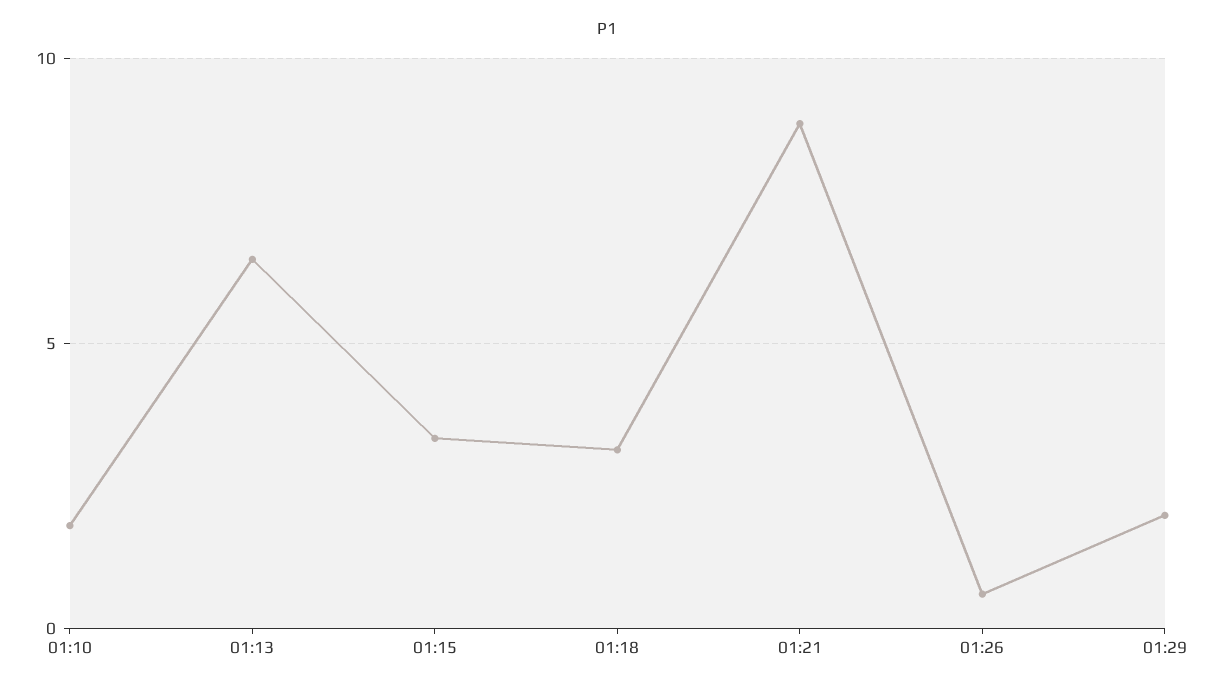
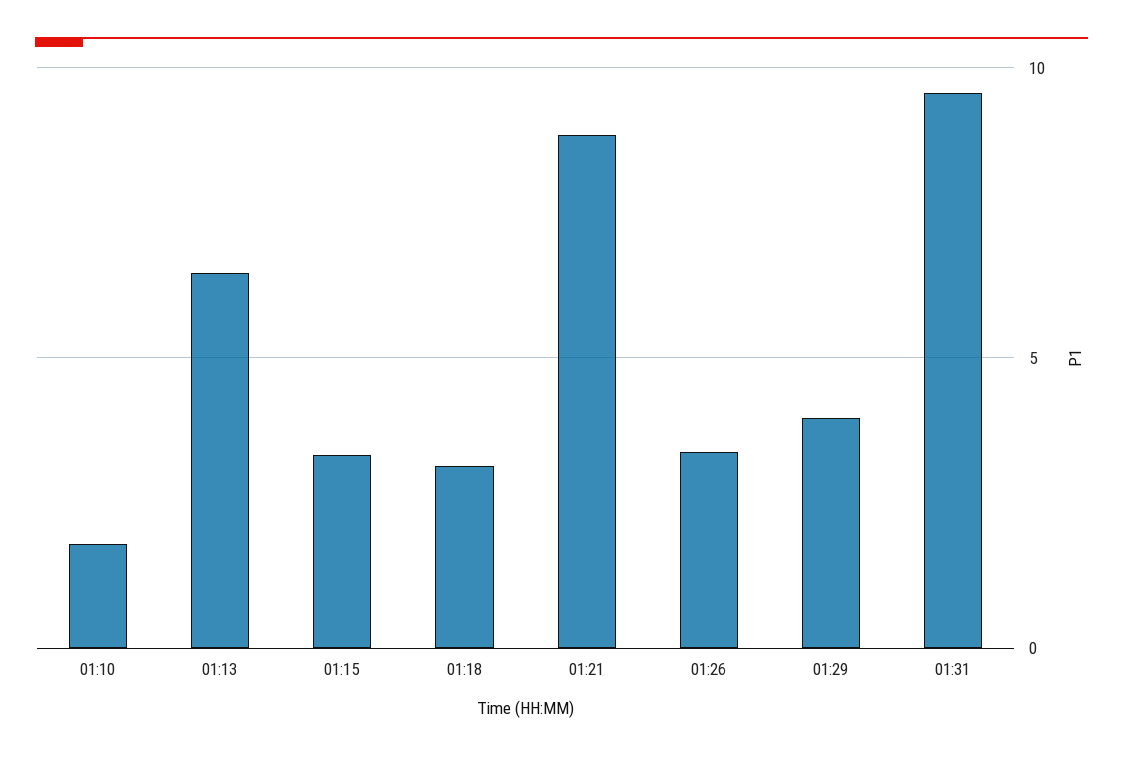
01:26: 0.5 -> 3.5
01:29: 2 -> 4
01:31: none -> 9.5

